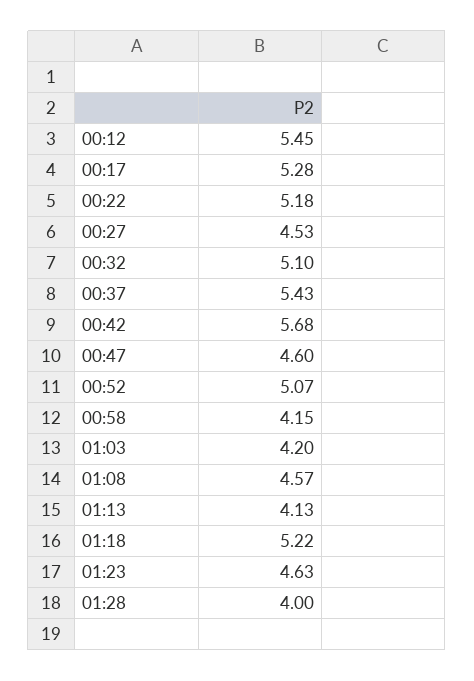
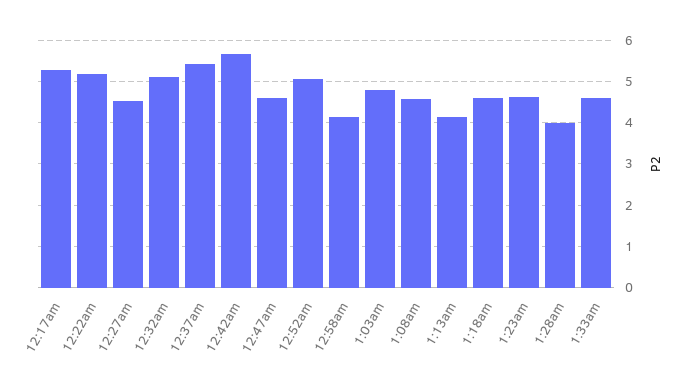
00:12: 5.45 -> none
01:03: 4.2 -> 4.8
01:18: 5.22 -> 4.6
1:33am: none -> 4.6

